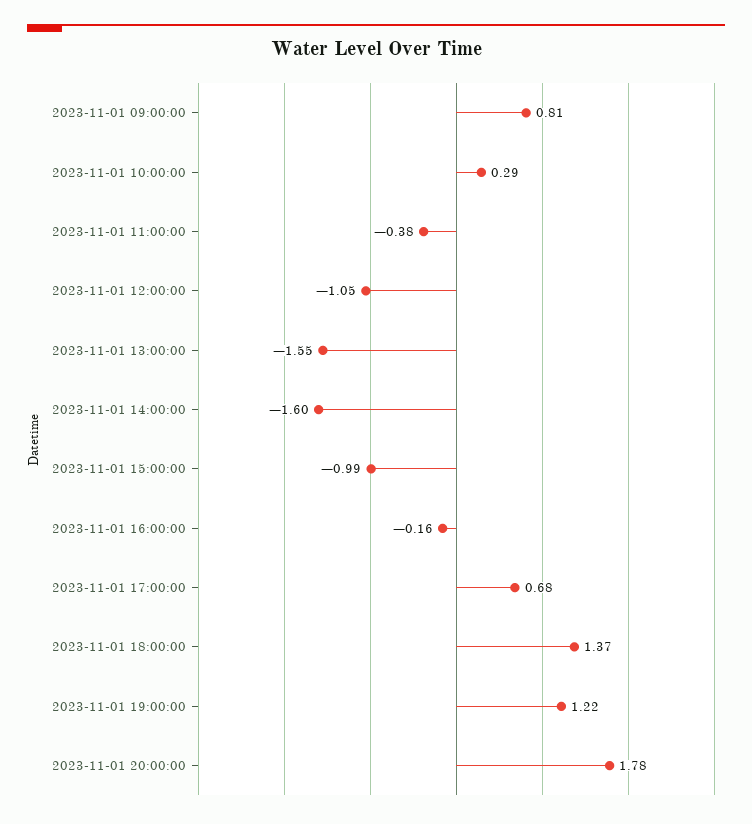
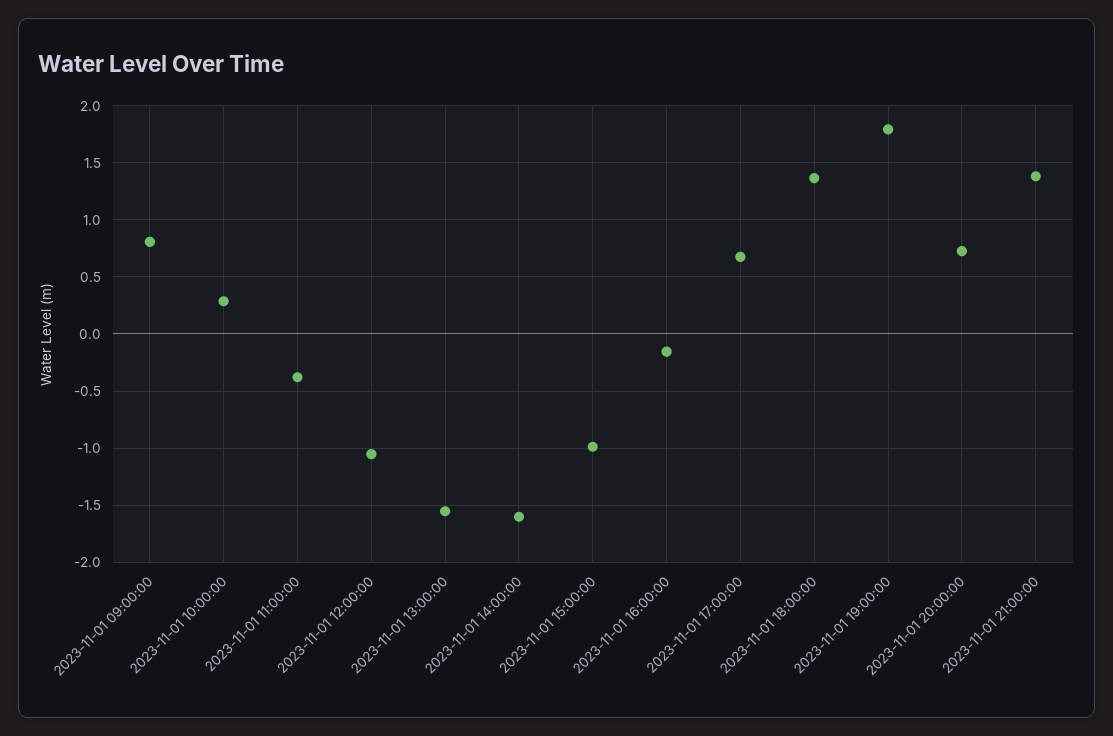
2023-11-01 19:00:00: 1.22 -> 1.8
2023-11-01 20:00:00: 1.78 -> 0.7
2023-11-01 21:00:00: none -> 1.4

